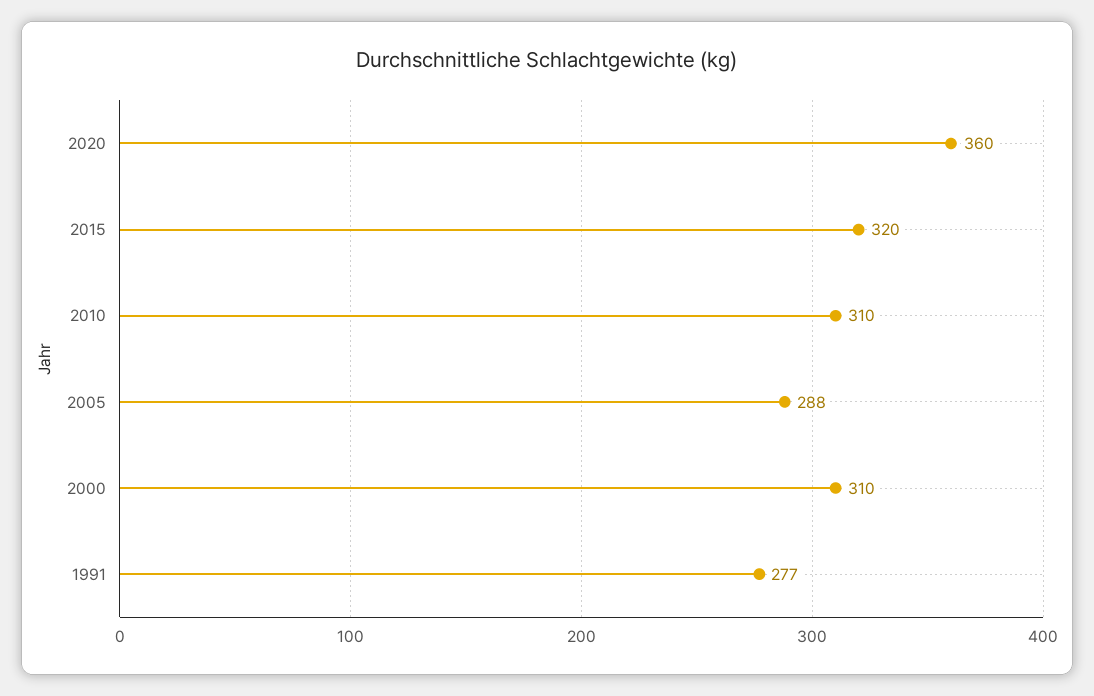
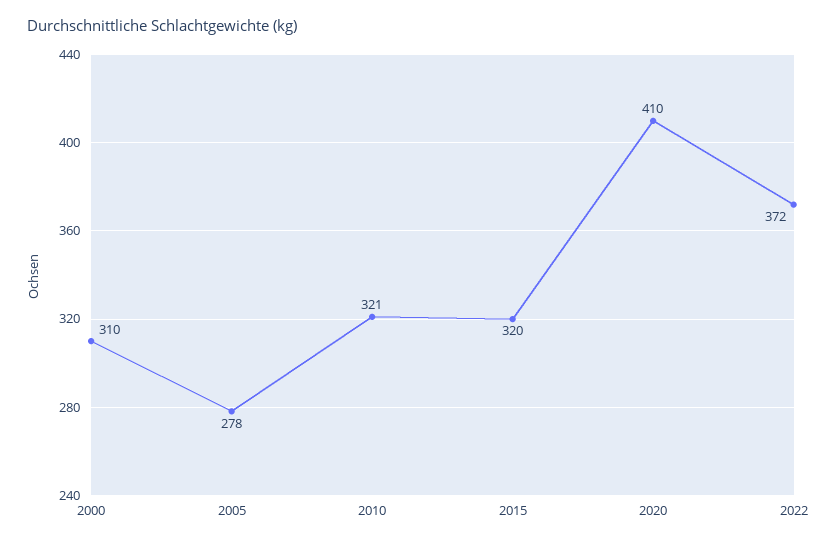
2020: 360 -> 410
2010: 310 -> 321
2005: 288 -> 278
1991: 277 -> none
2022: none -> 372

